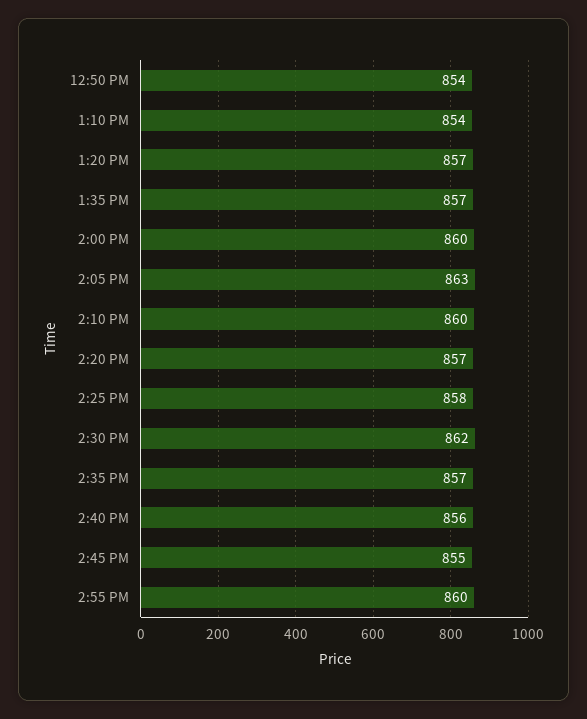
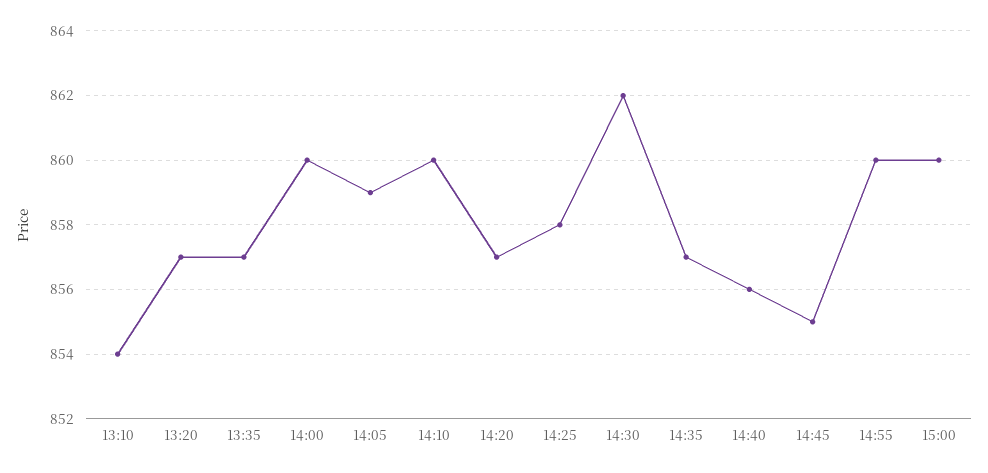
12:50 PM: 854 -> none
2:05 PM: 863 -> 859
15:00: none -> 860

